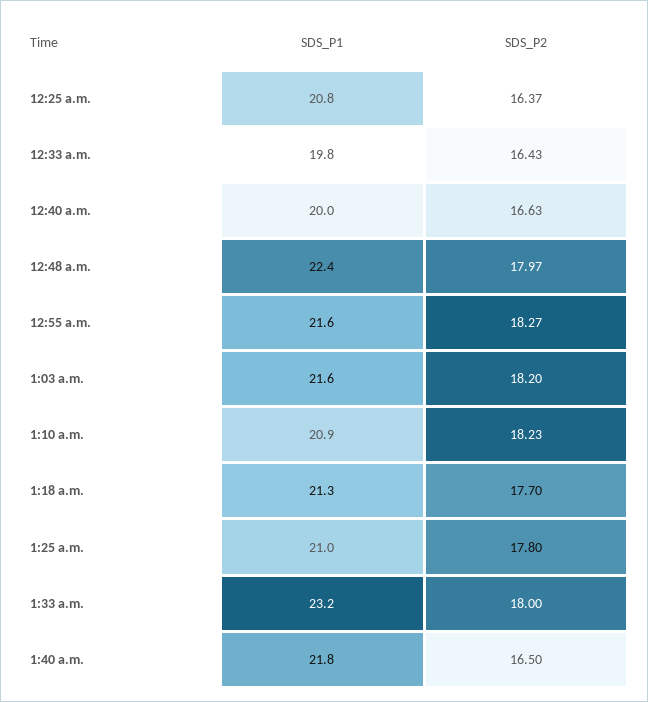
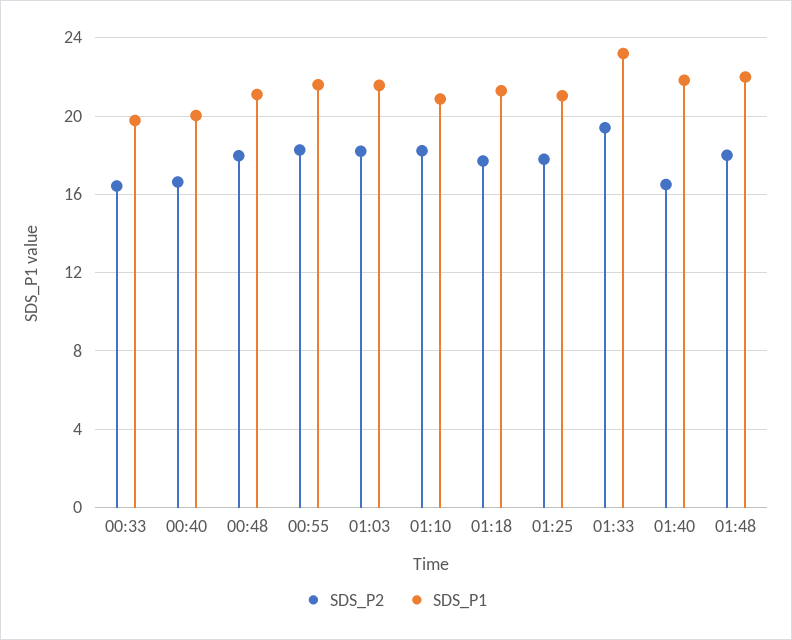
SDS_P1, 12:25 a.m.: 20.8 -> none
SDS_P2, 12:25 a.m.: 16.37 -> none
SDS_P1, 12:48 a.m.: 22.4 -> 21
SDS_P2, 1:33 a.m.: 18 -> 19.5
SDS_P2, 01:48: none -> 18
SDS_P1, 01:48: none -> 22

